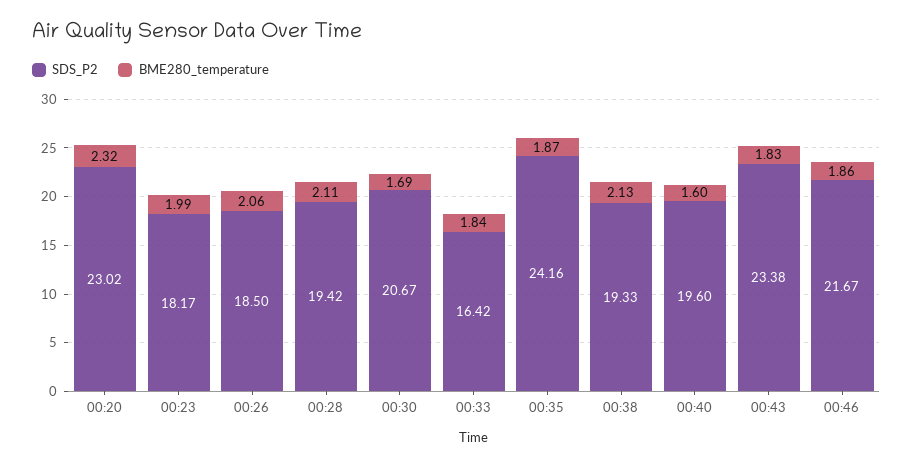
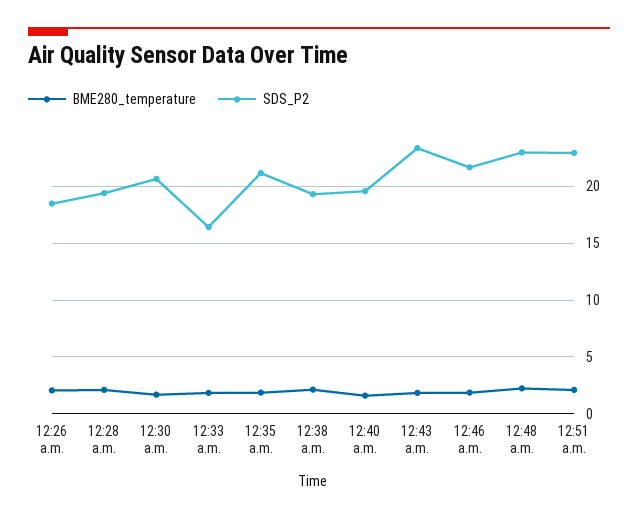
SDS_P2, 00:20: 23.02 -> none
BME280_temperature, 00:20: 2.32 -> none
SDS_P2, 00:23: 18.17 -> none
BME280_temperature, 00:23: 1.99 -> none
SDS_P2, 00:35: 24.16 -> 21
BME280_temperature, 12:48 a.m.: none -> 2
SDS_P2, 12:48 a.m.: none -> 23
BME280_temperature, 12:51 a.m.: none -> 2
SDS_P2, 12:51 a.m.: none -> 23

